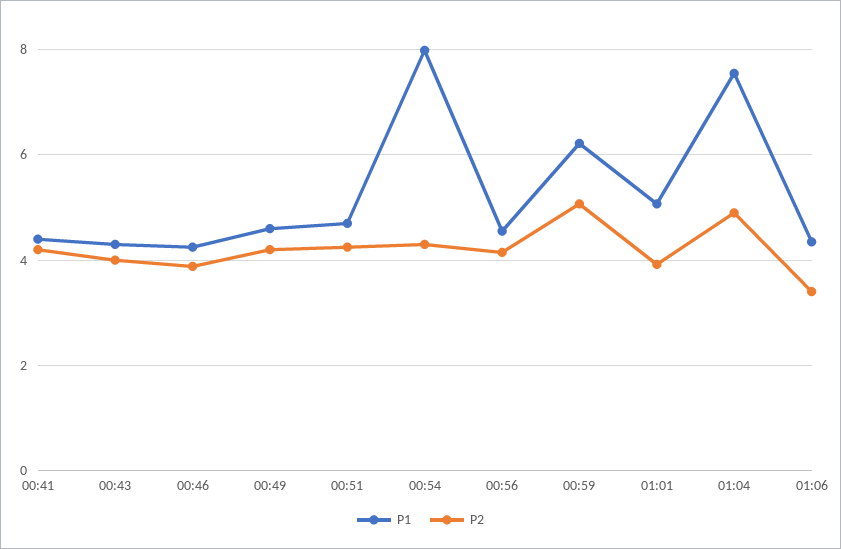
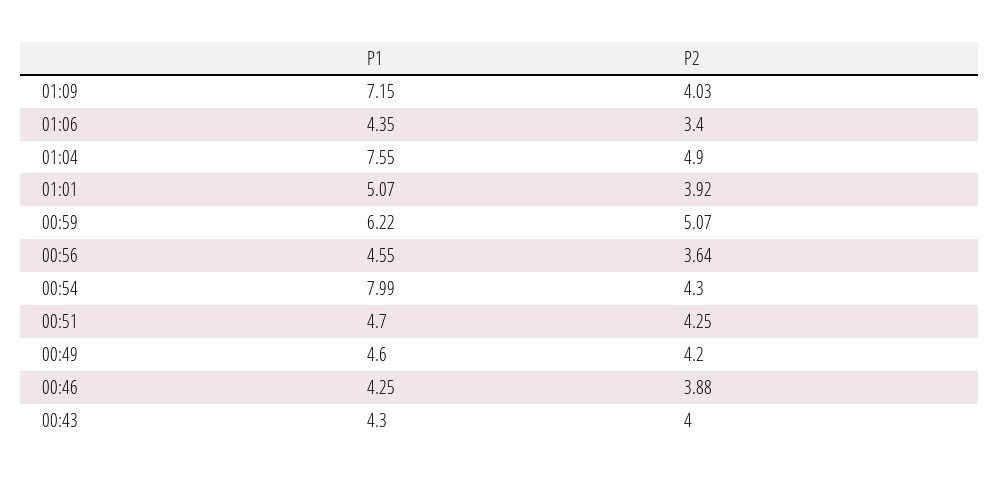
P1, 00:41: 4.4 -> none
P2, 00:41: 4.2 -> none
P2, 00:56: 4.2 -> 3.64
P1, 01:09: none -> 7.15
P2, 01:09: none -> 4.03

